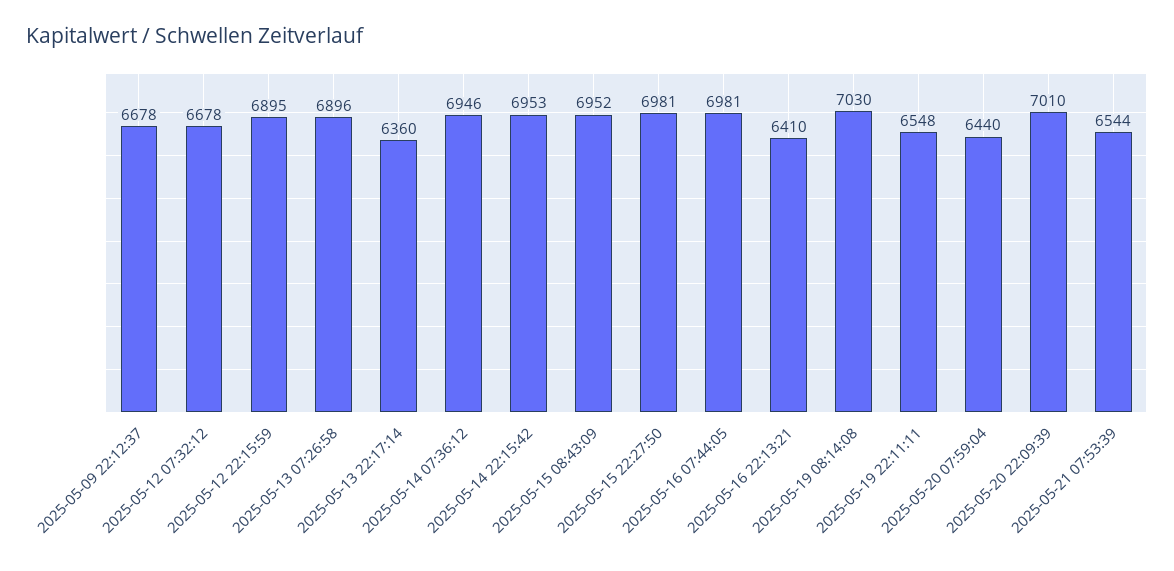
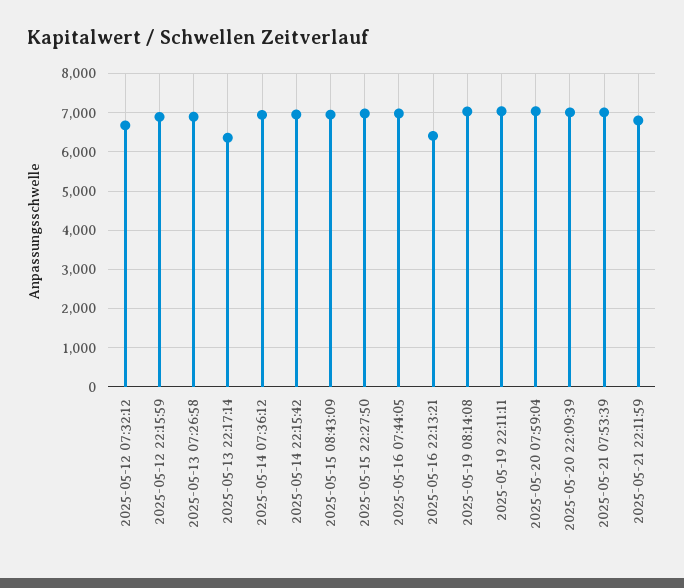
2025-05-09 22:12:37: 6678 -> none
2025-05-19 22:11:11: 6548 -> 7000
2025-05-20 07:59:04: 6440 -> 7000
2025-05-21 07:53:39: 6544 -> 7000
2025-05-21 22:11:59: none -> 6800

